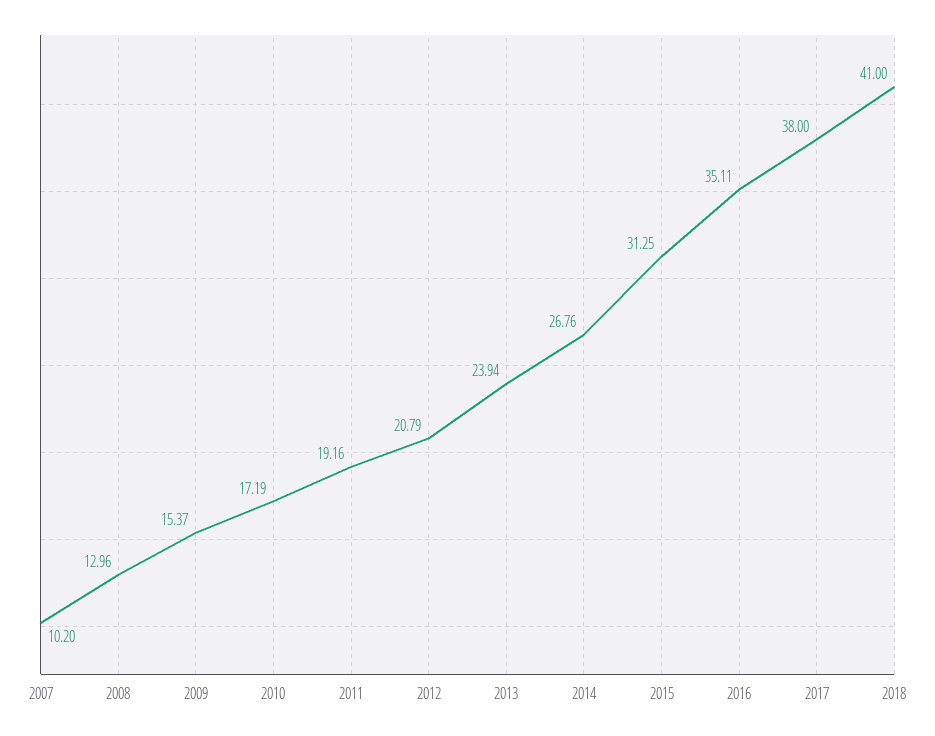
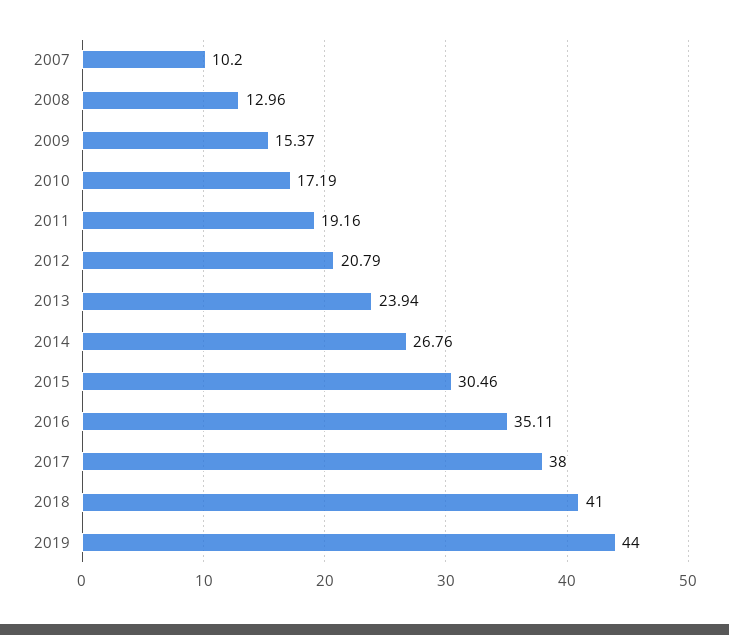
2015: 31.25 -> 30.46
2019: none -> 44

